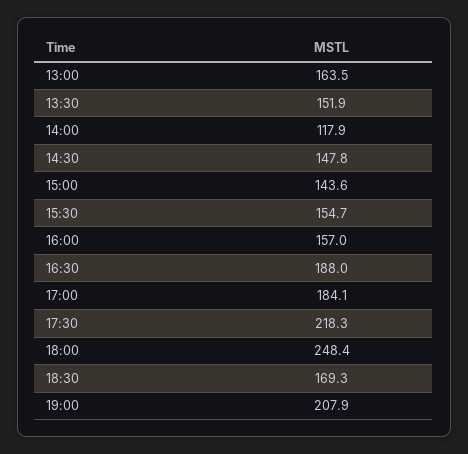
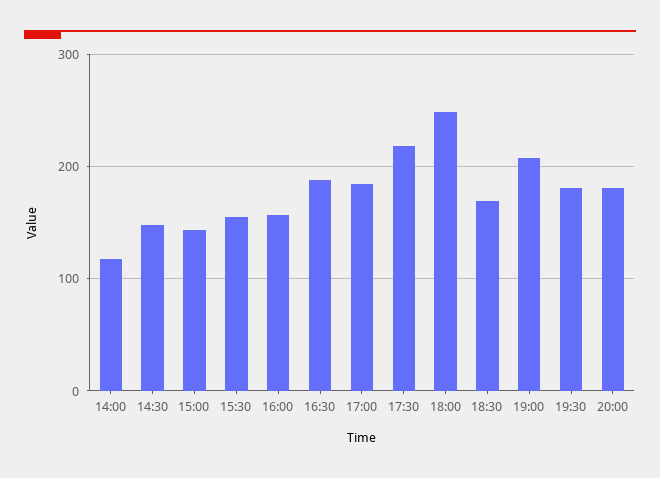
13:00: 163.5 -> none
13:30: 151.9 -> none
19:30: none -> 180
20:00: none -> 180

